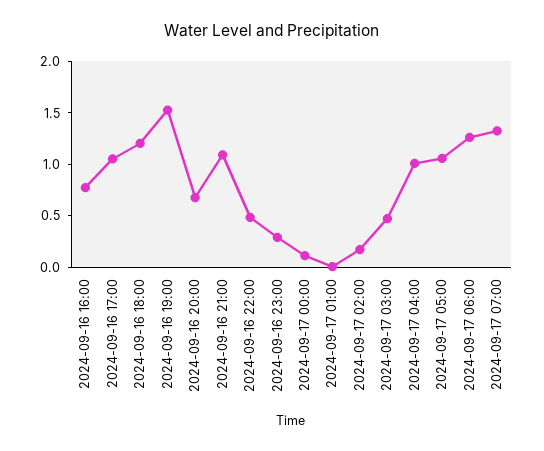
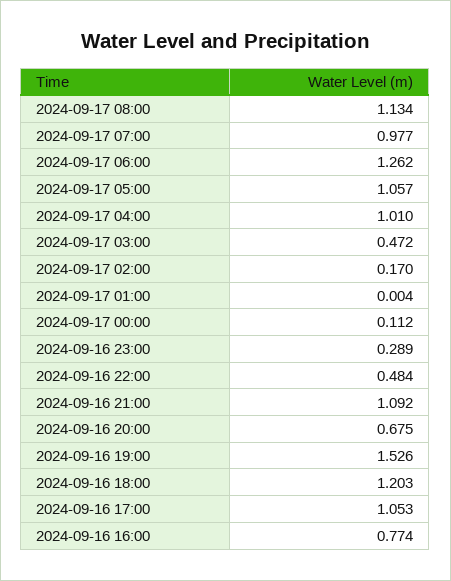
2024-09-17 07:00: 1.3 -> 0.977
2024-09-17 08:00: none -> 1.134

